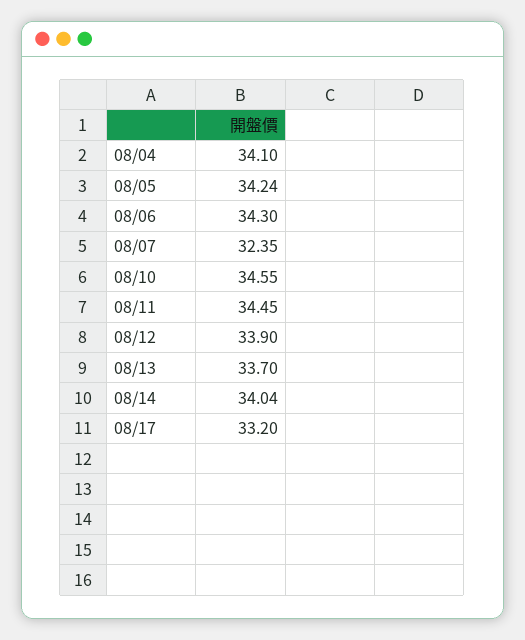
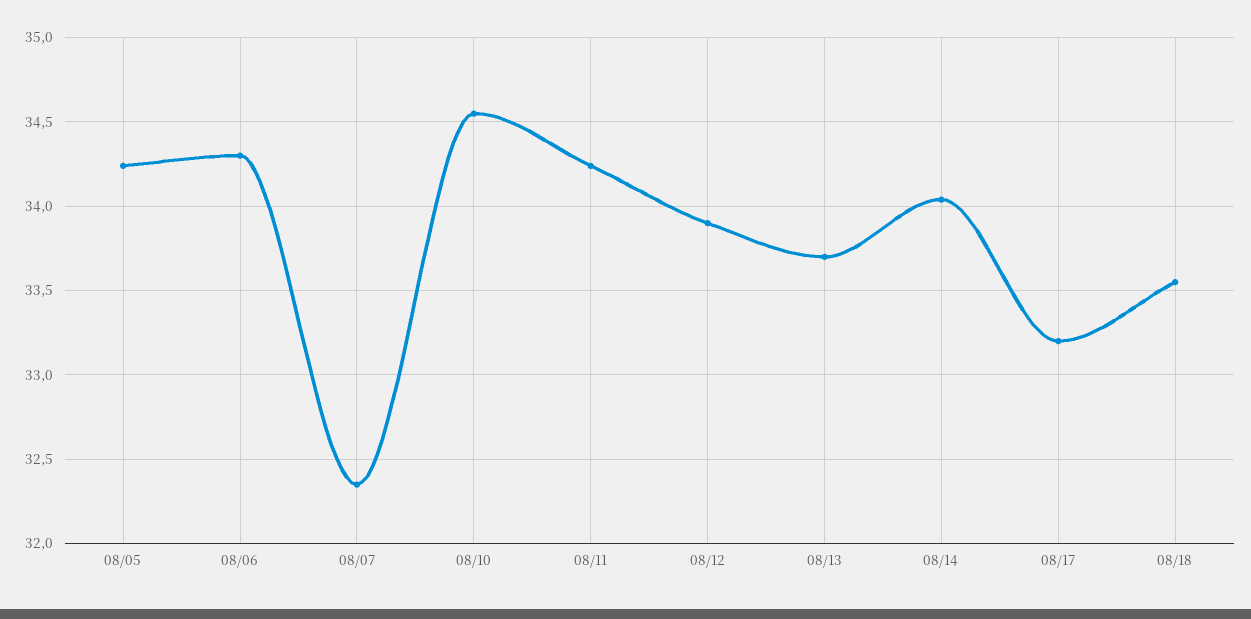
08/04: 34.1 -> none
08/11: 34.45 -> 34.25
08/18: none -> 33.55

